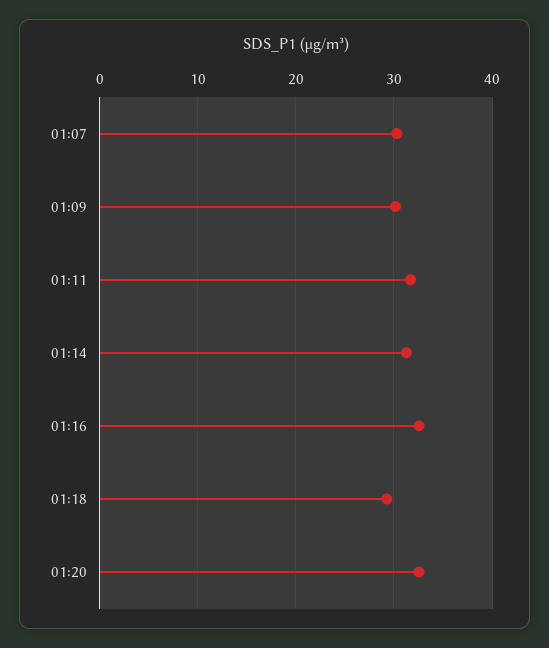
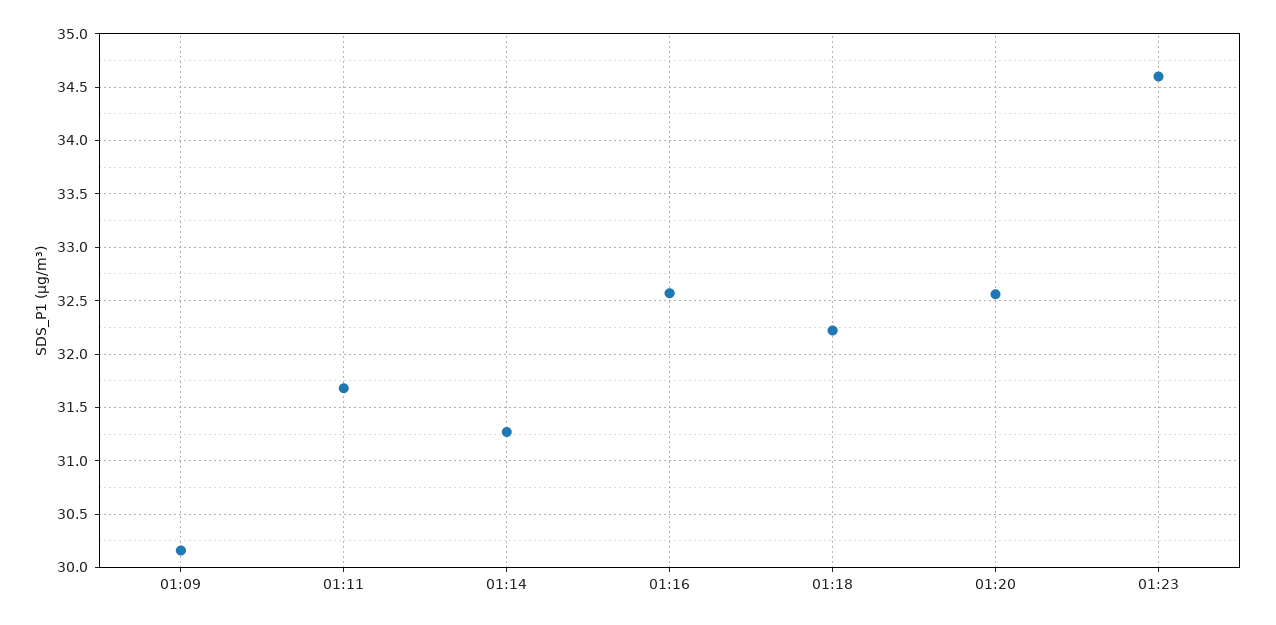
01:07: 30 -> none
01:18: 29 -> 32.2
01:23: none -> 34.6

